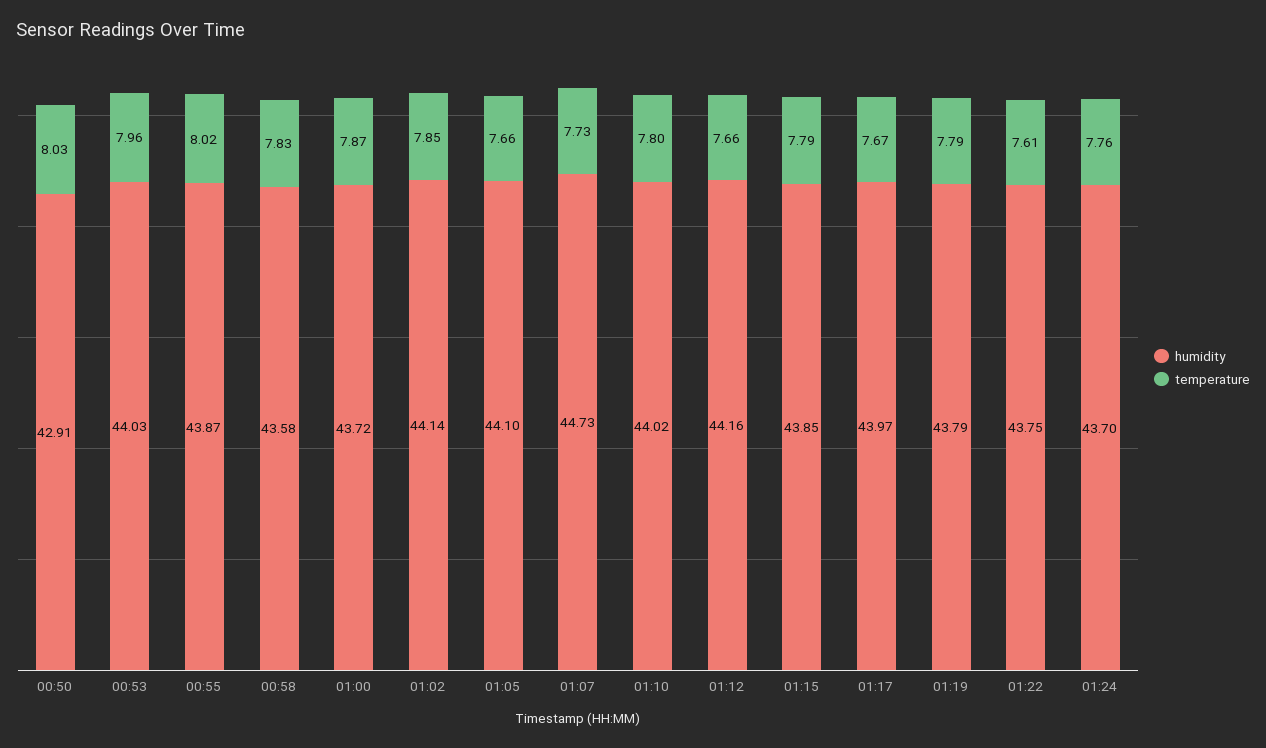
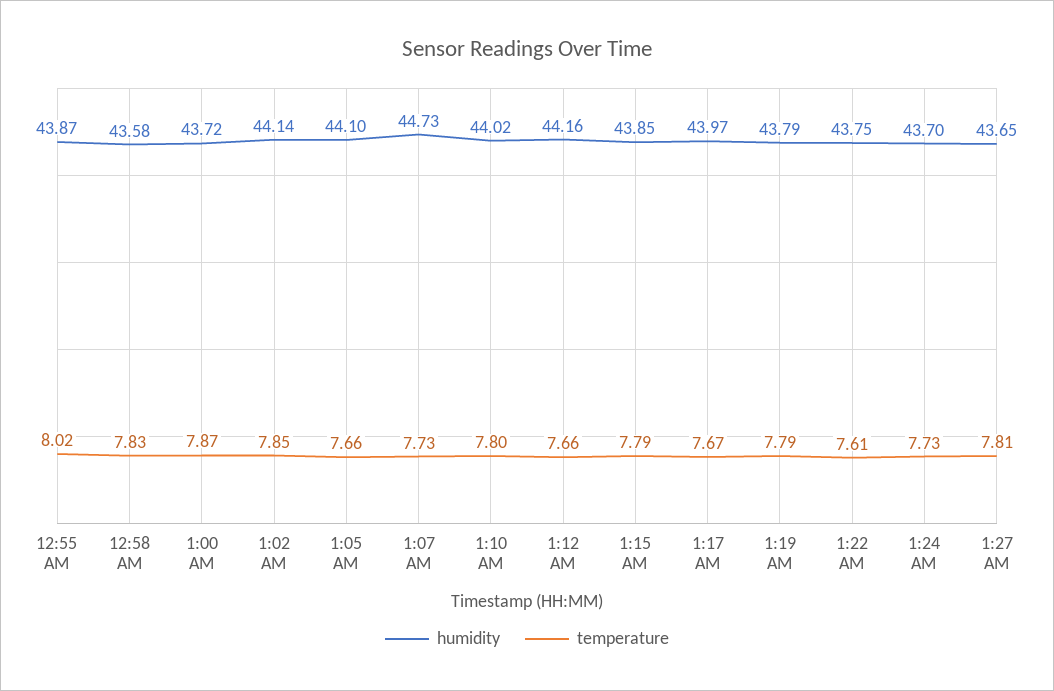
humidity, 00:50: 42.91 -> none
temperature, 00:50: 8.03 -> none
humidity, 00:53: 44.03 -> none
temperature, 00:53: 7.96 -> none
temperature, 01:24: 7.76 -> 7.73
humidity, 1:27 AM: none -> 43.65
temperature, 1:27 AM: none -> 7.81

